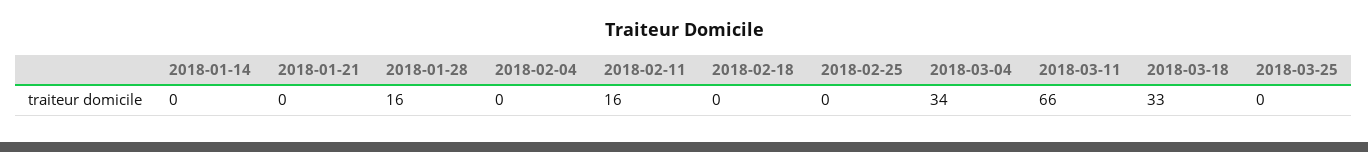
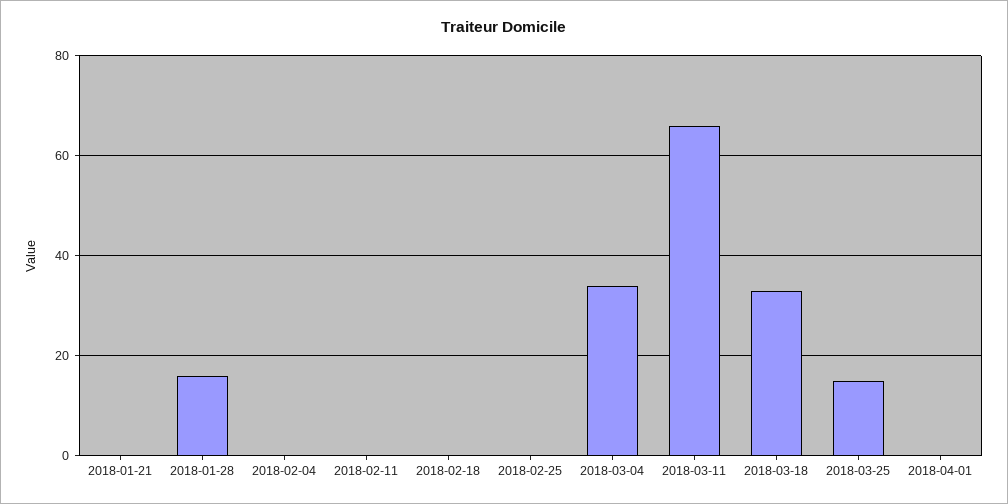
2018-01-14: 0 -> none
2018-02-11: 16 -> 0
2018-03-25: 0 -> 15
2018-04-01: none -> 0

